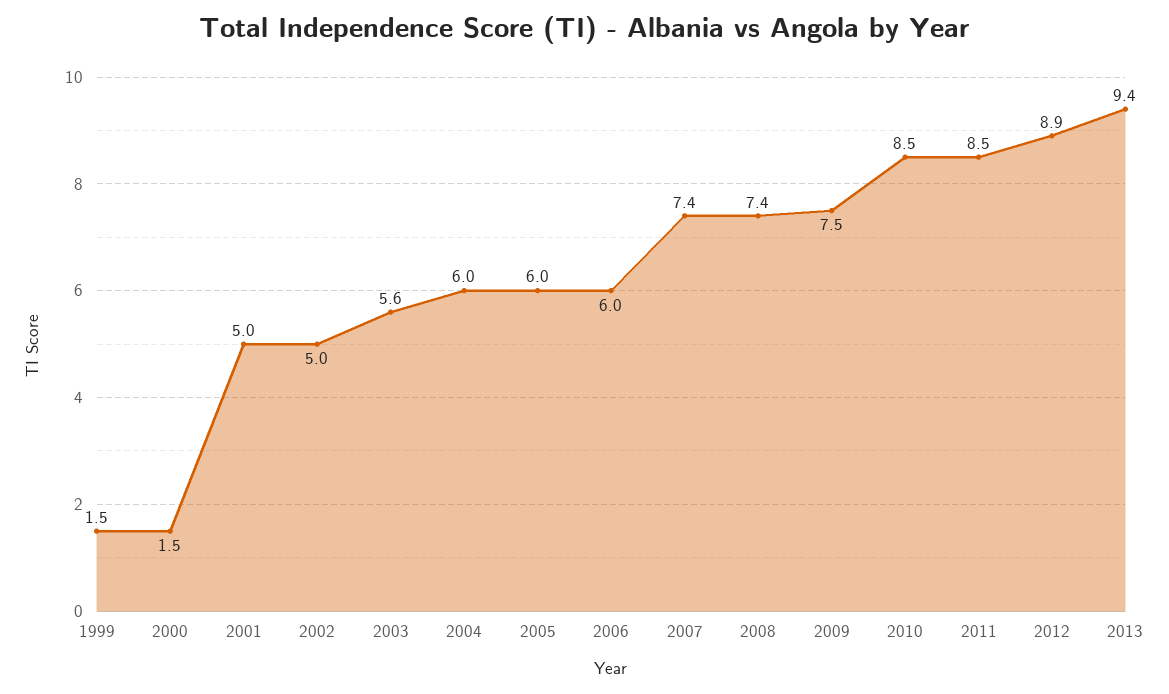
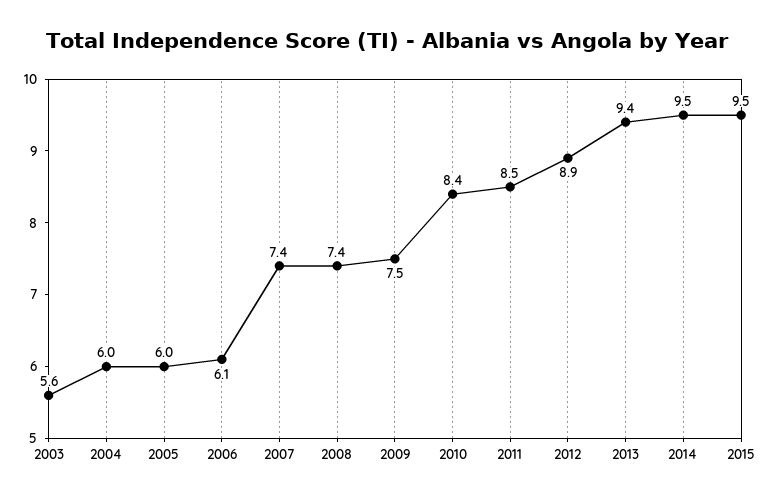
1999: 1.5 -> none
2000: 1.5 -> none
2001: 5 -> none
2002: 5 -> none
2006: 6 -> 6.1
2010: 8.5 -> 8.4
2014: none -> 9.5
2015: none -> 9.5

